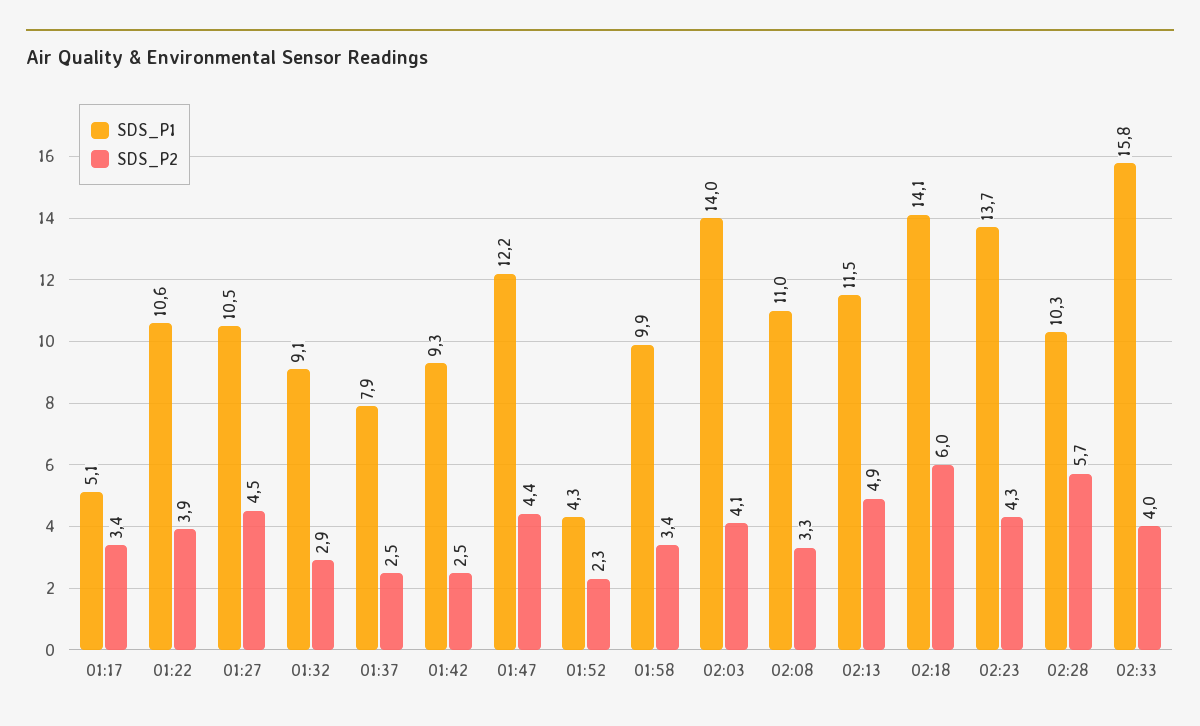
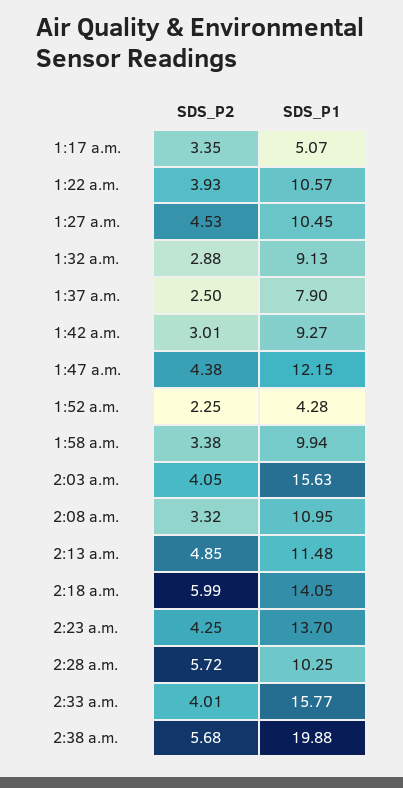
SDS_P2, 01:42: 2.5 -> 3.01
SDS_P1, 02:03: 14 -> 15.63
SDS_P2, 2:38 a.m.: none -> 5.68
SDS_P1, 2:38 a.m.: none -> 19.88

